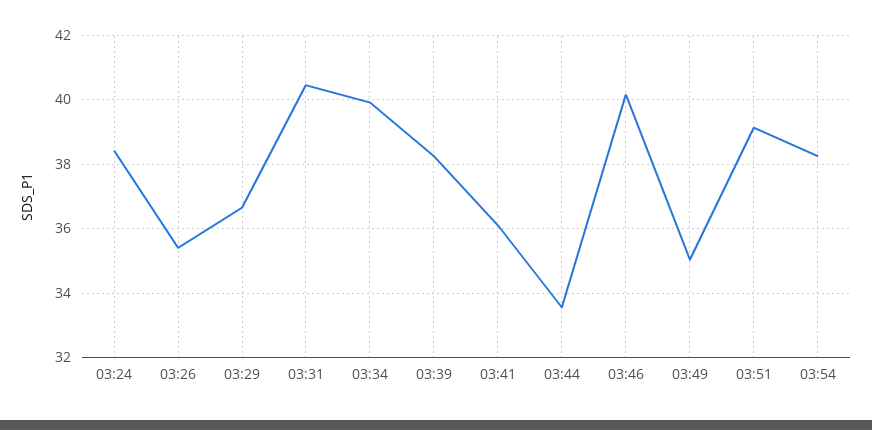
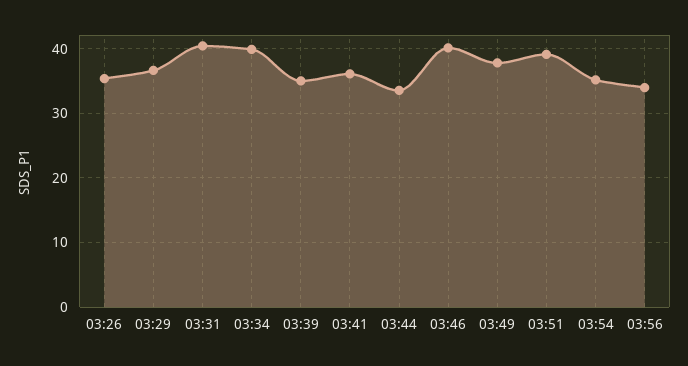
03:24: 38.4 -> none
03:39: 38.2 -> 35
03:49: 35 -> 38
03:54: 38.2 -> 35
03:56: none -> 34

